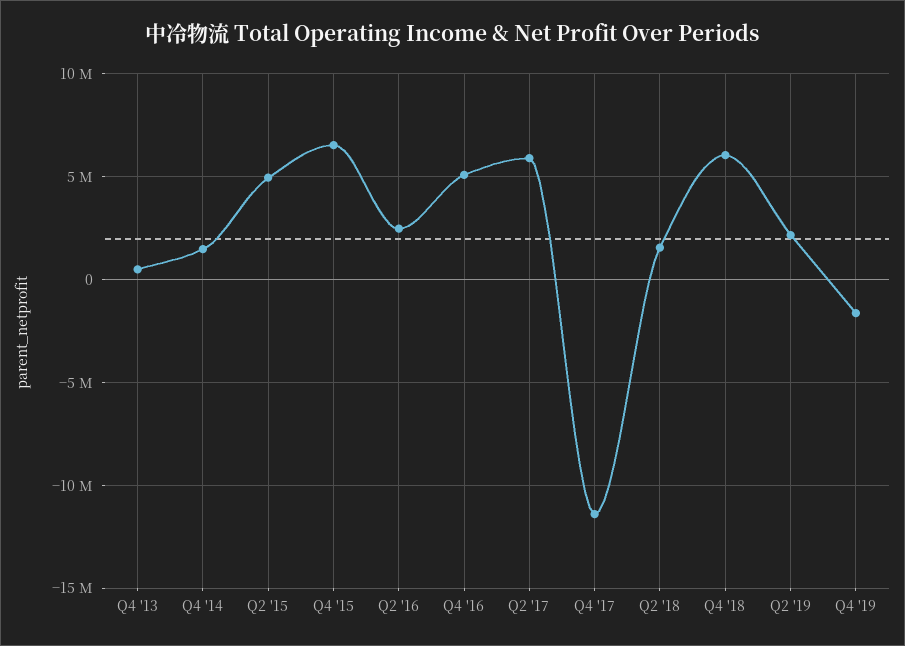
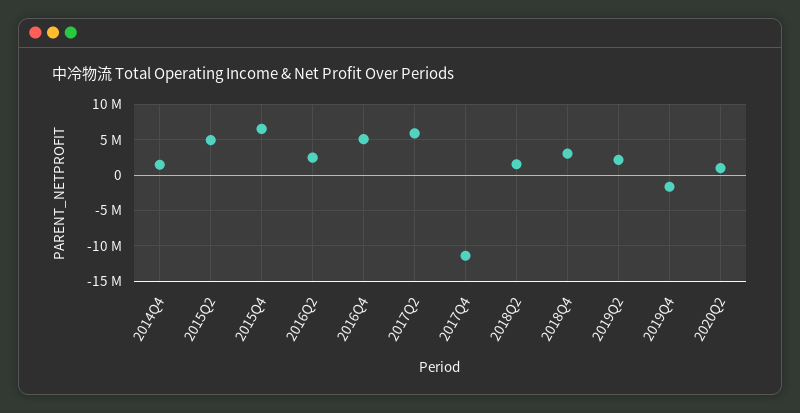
Q4 '13: 500000 -> none
Q4 '18: 6000000 -> 3000000
2020Q2: none -> 1000000

